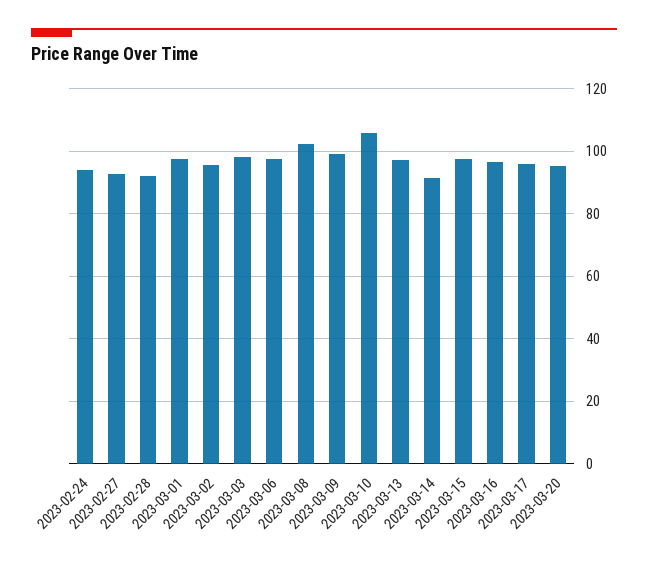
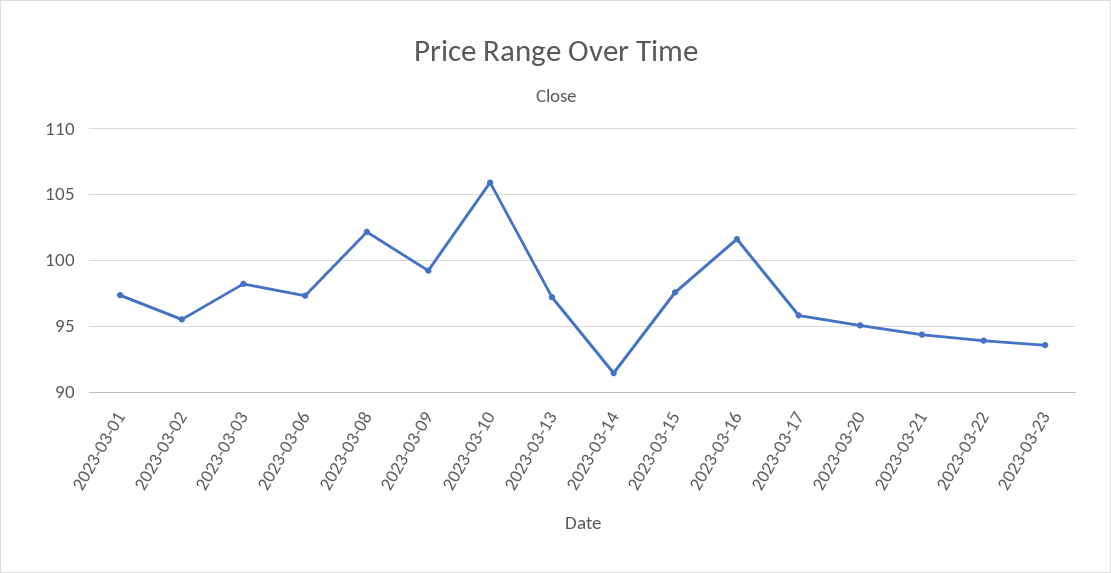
2023-02-24: 94 -> none
2023-02-27: 92 -> none
2023-02-28: 92 -> none
2023-03-16: 96 -> 101.5
2023-03-21: none -> 94.5
2023-03-22: none -> 94
2023-03-23: none -> 93.5

